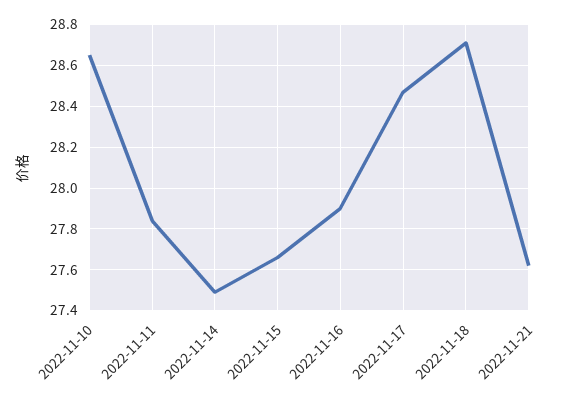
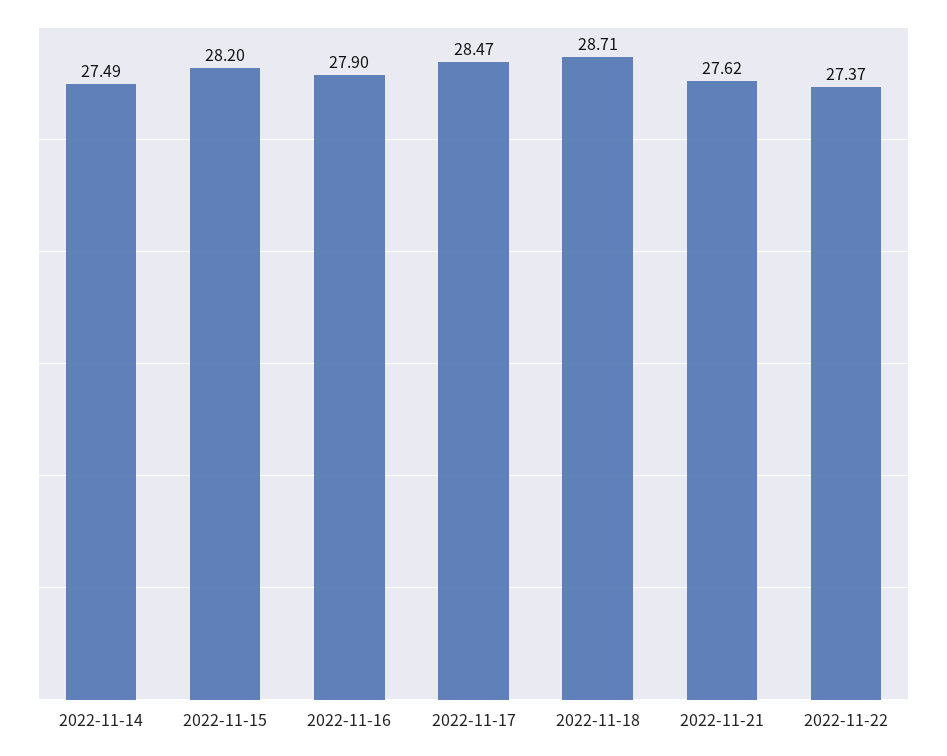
2022-11-10: 28.65 -> none
2022-11-11: 27.85 -> none
2022-11-15: 27.65 -> 28.2
2022-11-22: none -> 27.37

